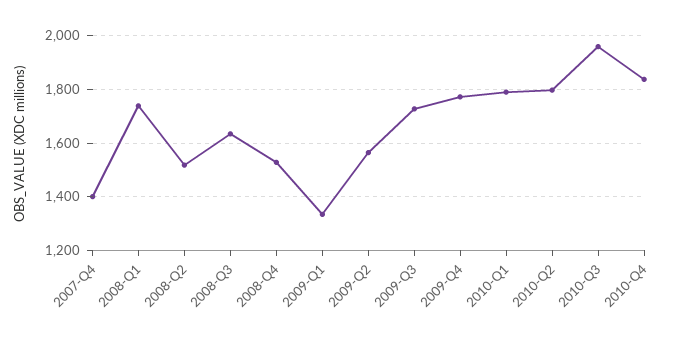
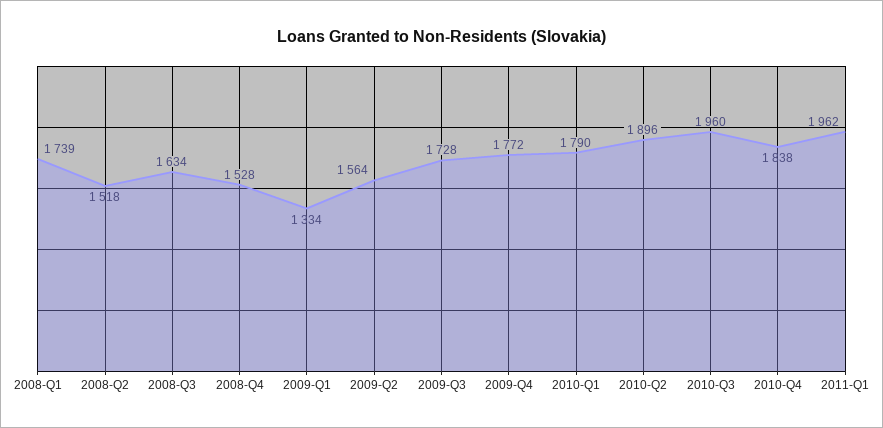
2007-Q4: 1400 -> none
2010-Q2: 1800 -> 1896
2011-Q1: none -> 1962

